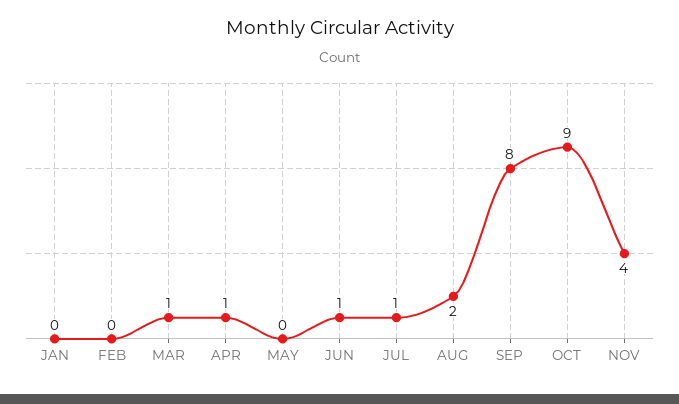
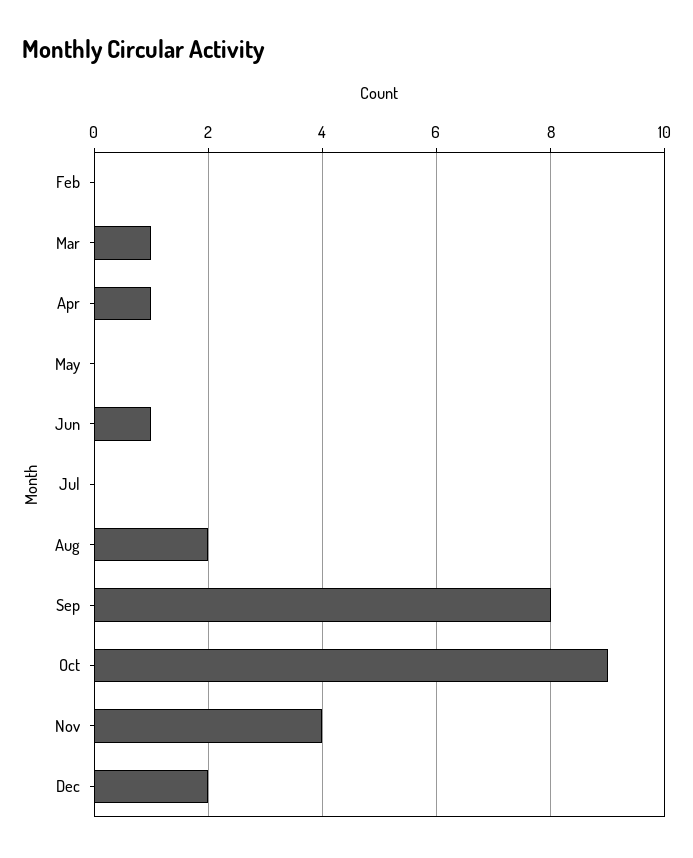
JAN: 0 -> none
JUL: 1 -> 0
Dec: none -> 2

